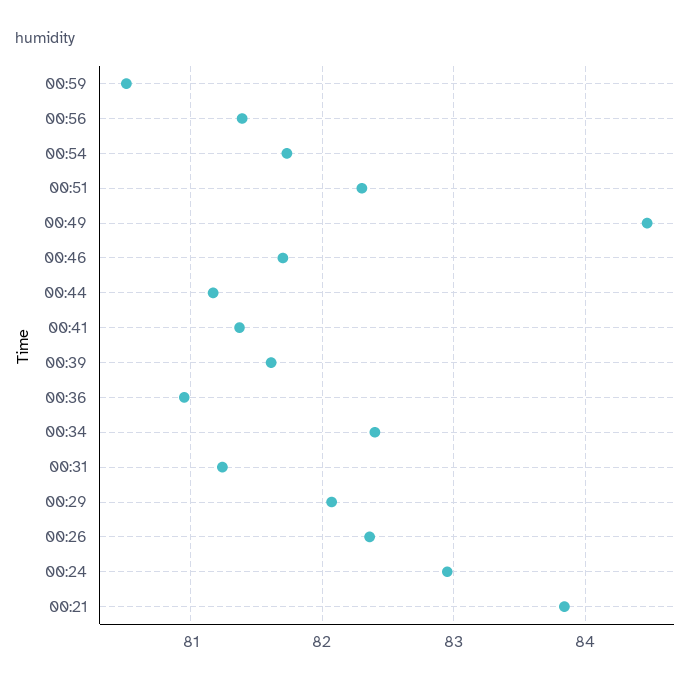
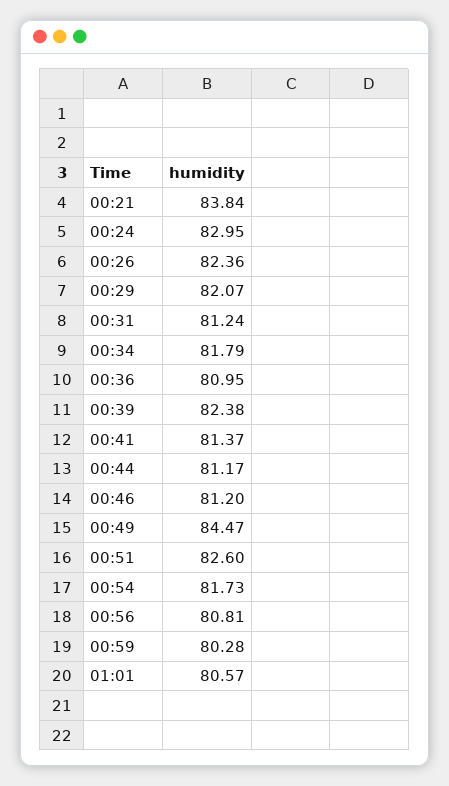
00:59: 80.5 -> 80.28
00:56: 81.4 -> 80.81
00:51: 82.3 -> 82.6
00:46: 81.7 -> 81.2
00:39: 81.6 -> 82.38
00:34: 82.4 -> 81.79
01:01: none -> 80.57

